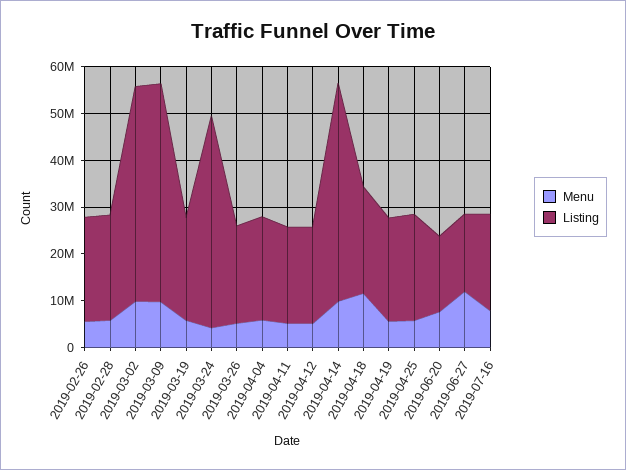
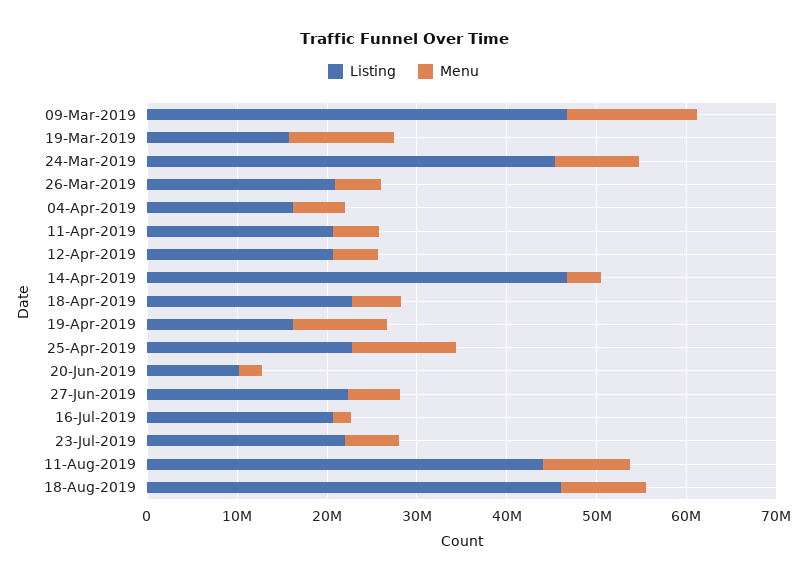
Menu, 2019-02-26: 6000000 -> none
Listing, 2019-02-26: 22000000 -> none
Menu, 2019-02-28: 6000000 -> none
Listing, 2019-02-28: 22000000 -> none
Menu, 2019-03-02: 10000000 -> none
Listing, 2019-03-02: 46000000 -> none
Menu, 2019-03-09: 10000000 -> 14000000
Menu, 2019-03-19: 6000000 -> 12000000
Listing, 2019-03-19: 22000000 -> 16000000
Menu, 2019-03-24: 4000000 -> 10000000
Listing, 2019-04-04: 22000000 -> 16000000
Menu, 2019-04-14: 10000000 -> 4000000
Menu, 2019-04-18: 12000000 -> 6000000
Menu, 2019-04-19: 6000000 -> 10000000
Listing, 2019-04-19: 22000000 -> 16000000
Menu, 2019-04-25: 6000000 -> 12000000
Menu, 2019-06-20: 8000000 -> 2000000
Listing, 2019-06-20: 16000000 -> 10000000
Menu, 2019-06-27: 12000000 -> 6000000
Listing, 2019-06-27: 16000000 -> 22000000
Menu, 2019-07-16: 8000000 -> 2000000
Listing, 23-Jul-2019: none -> 22000000
Menu, 23-Jul-2019: none -> 6000000
Listing, 11-Aug-2019: none -> 44000000
Menu, 11-Aug-2019: none -> 10000000
Listing, 18-Aug-2019: none -> 46000000
Menu, 18-Aug-2019: none -> 10000000

